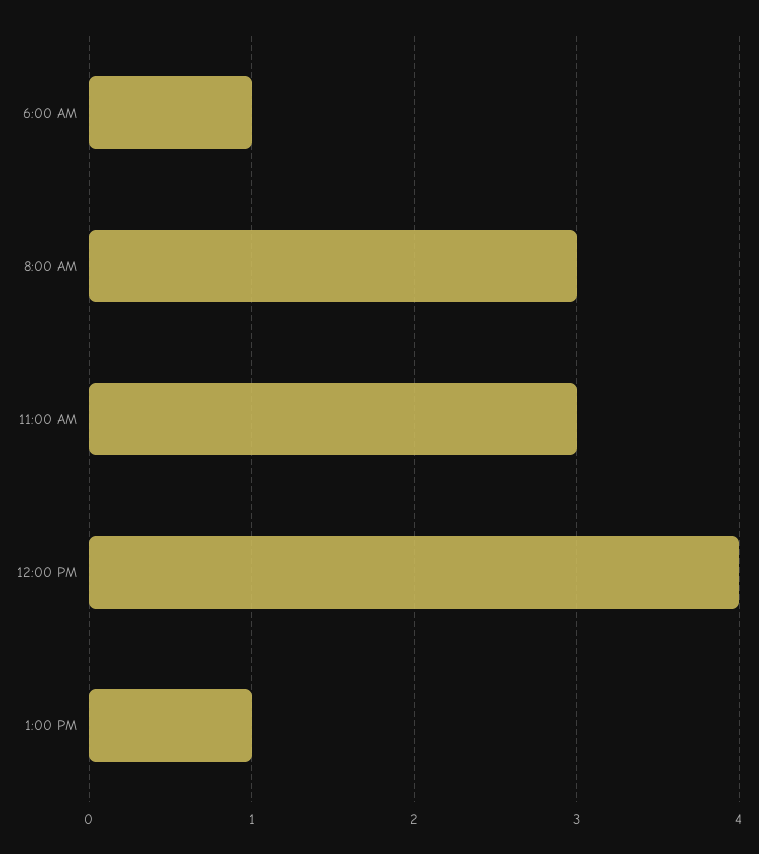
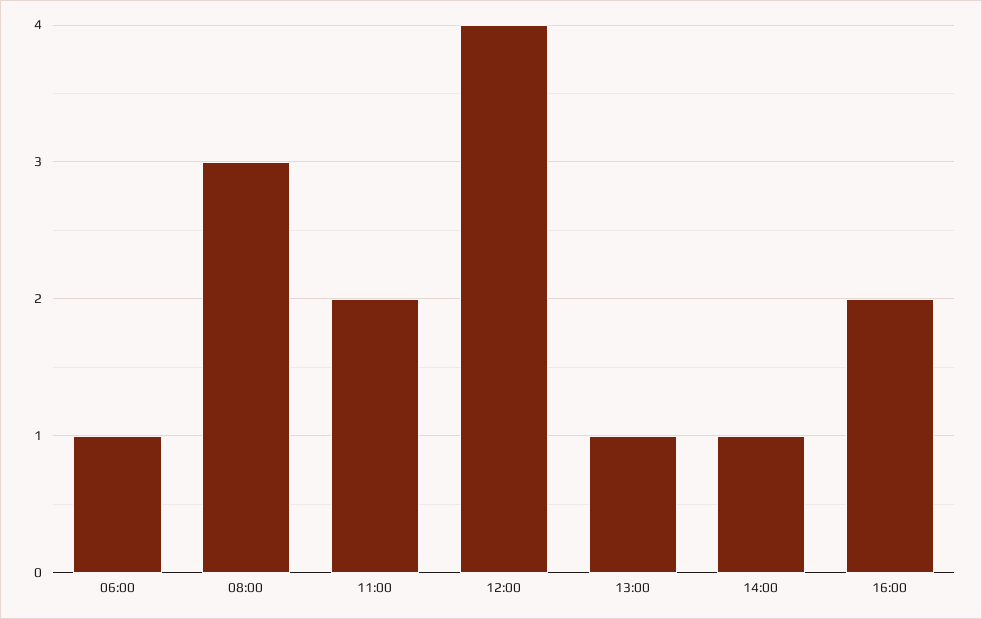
11:00 AM: 3 -> 2
14:00: none -> 1
16:00: none -> 2

